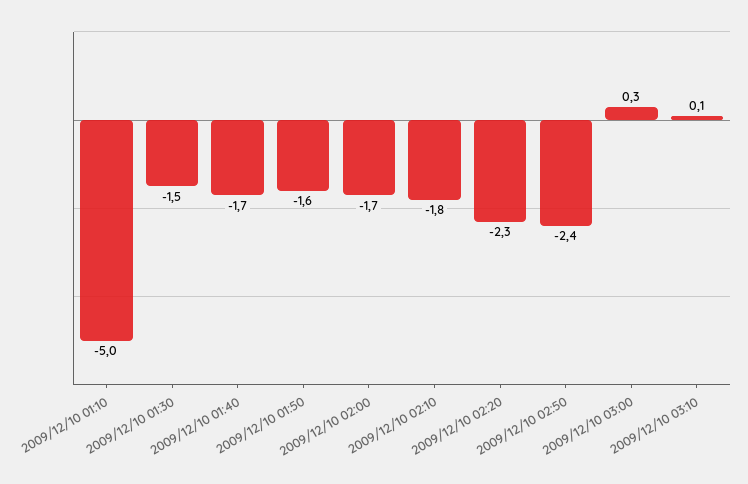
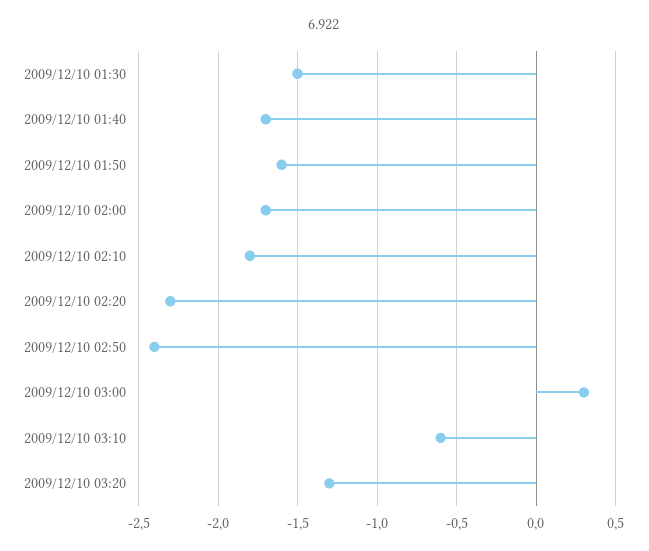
2009/12/10 01:10: -5 -> none
2009/12/10 03:10: 0.1 -> -0.6
2009/12/10 03:20: none -> -1.3

